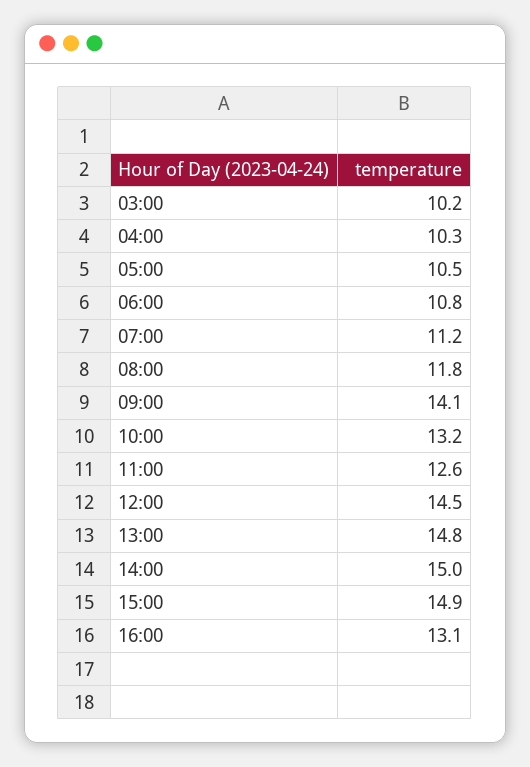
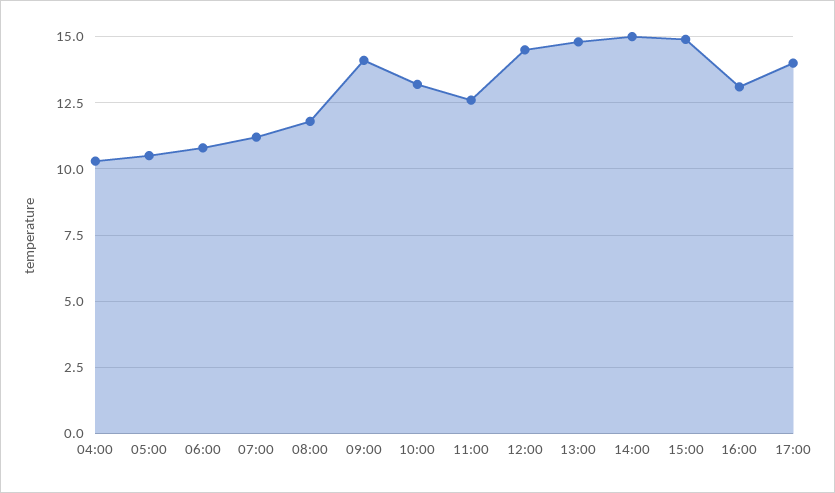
03:00: 10.2 -> none
17:00: none -> 14

